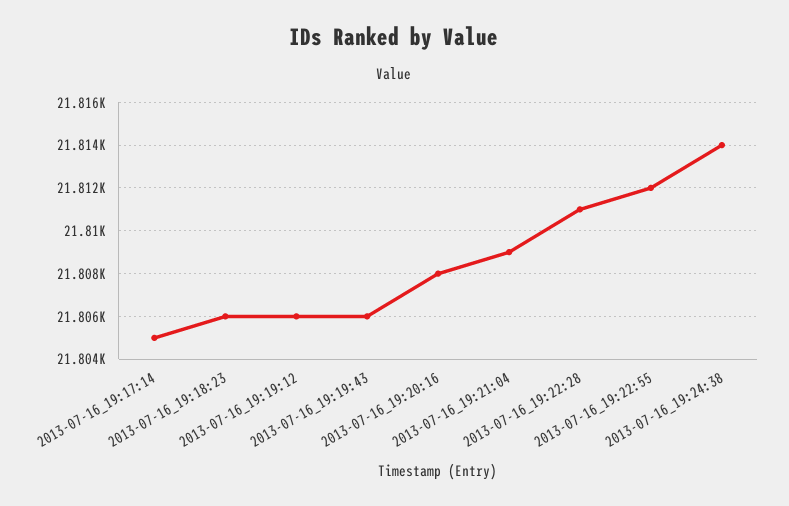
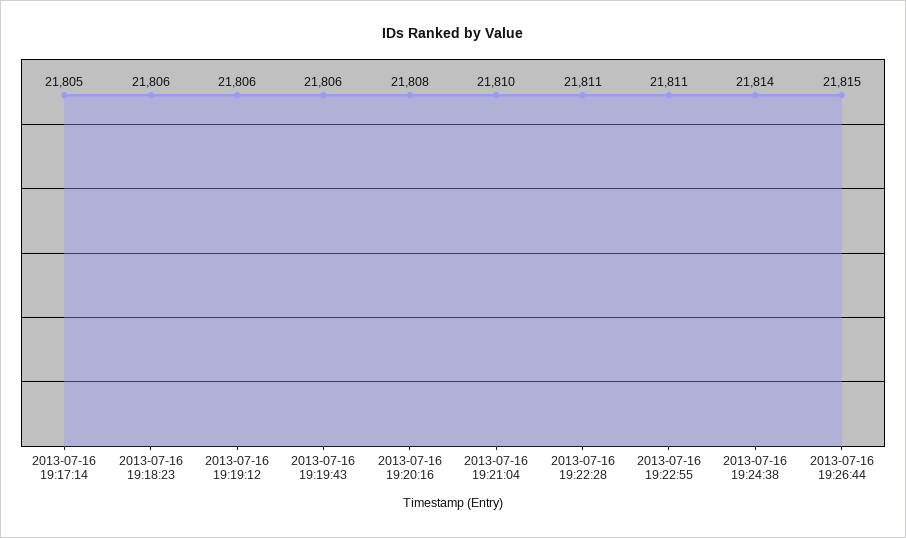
2013-07-16_19:21:04: 21809 -> 21810
2013-07-16_19:22:55: 21812 -> 21811
2013-07-16 19:26:44: none -> 21815

